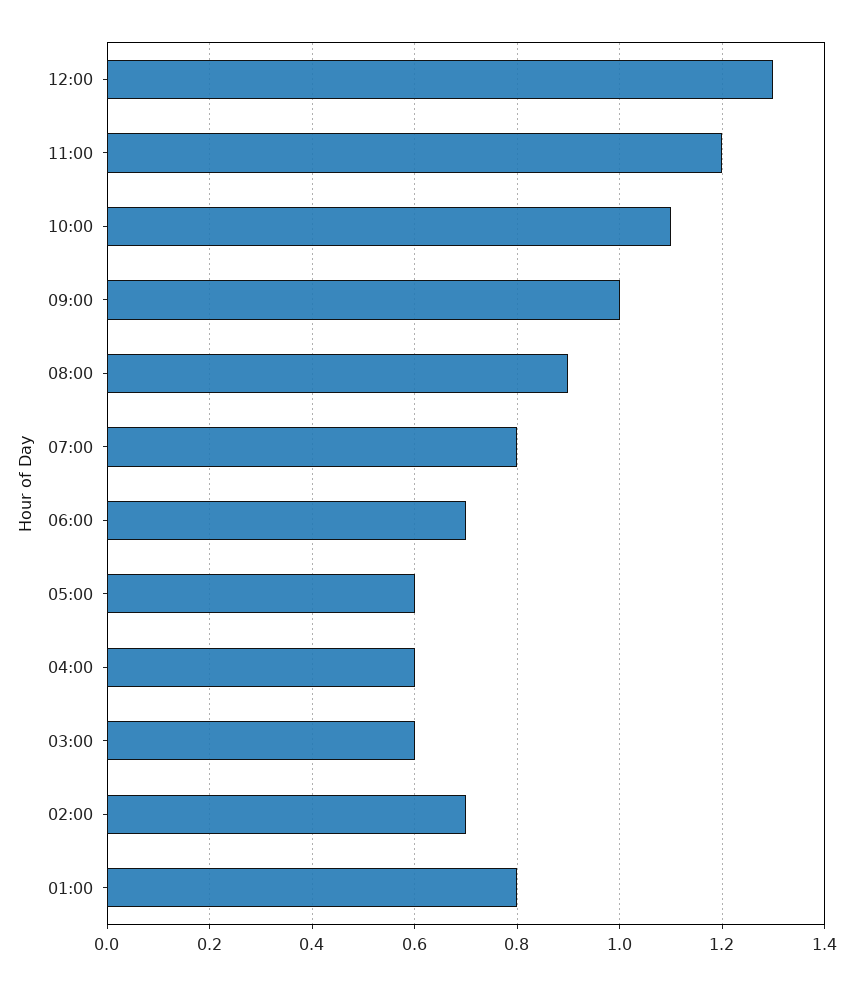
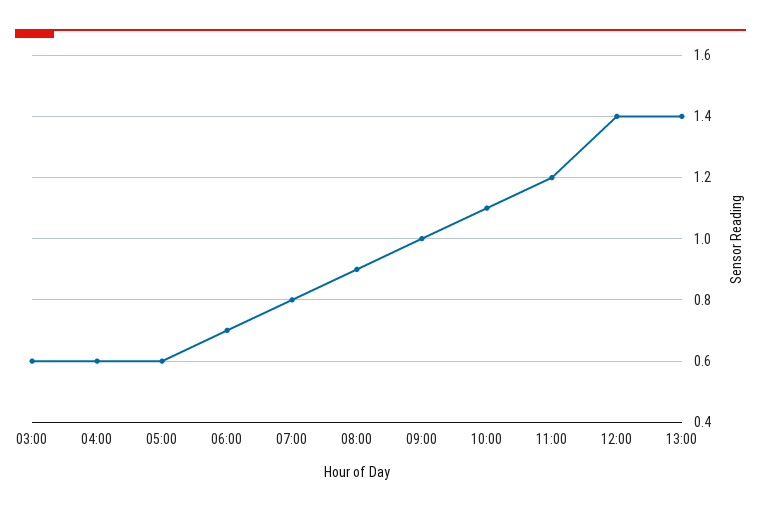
12:00: 1.3 -> 1.4
02:00: 0.7 -> none
01:00: 0.8 -> none
13:00: none -> 1.4

